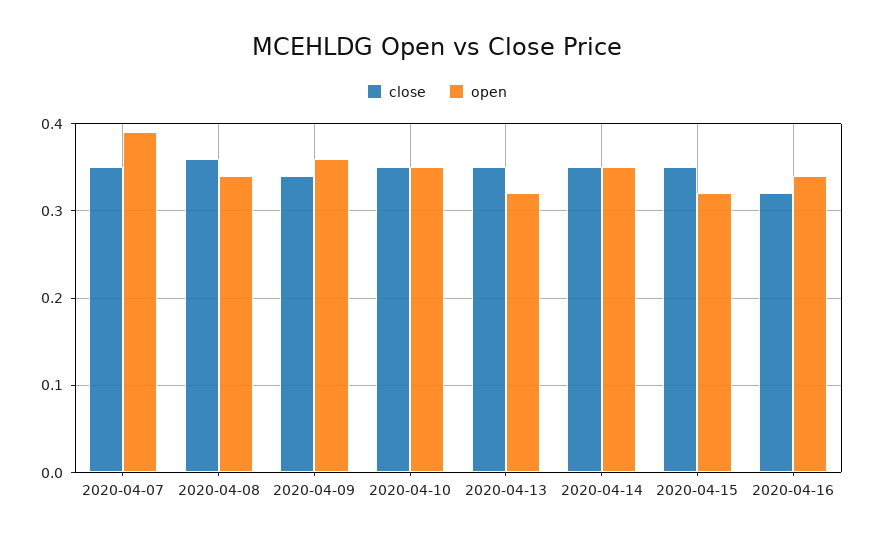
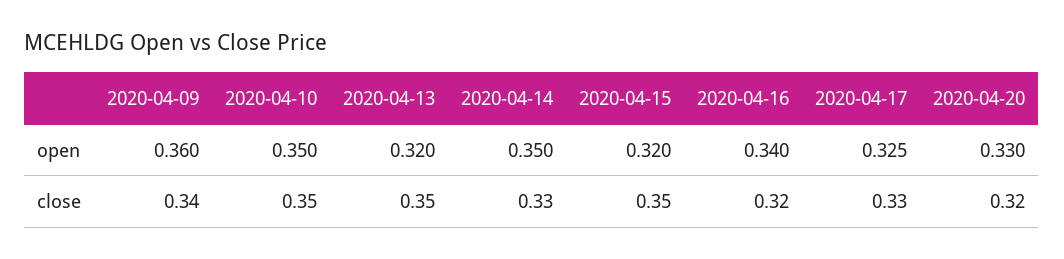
close, 2020-04-07: 0.35 -> none
open, 2020-04-07: 0.39 -> none
close, 2020-04-08: 0.36 -> none
open, 2020-04-08: 0.34 -> none
close, 2020-04-14: 0.35 -> 0.33
open, 2020-04-17: none -> 0.325
open, 2020-04-20: none -> 0.33
close, 2020-04-17: none -> 0.33
close, 2020-04-20: none -> 0.32

